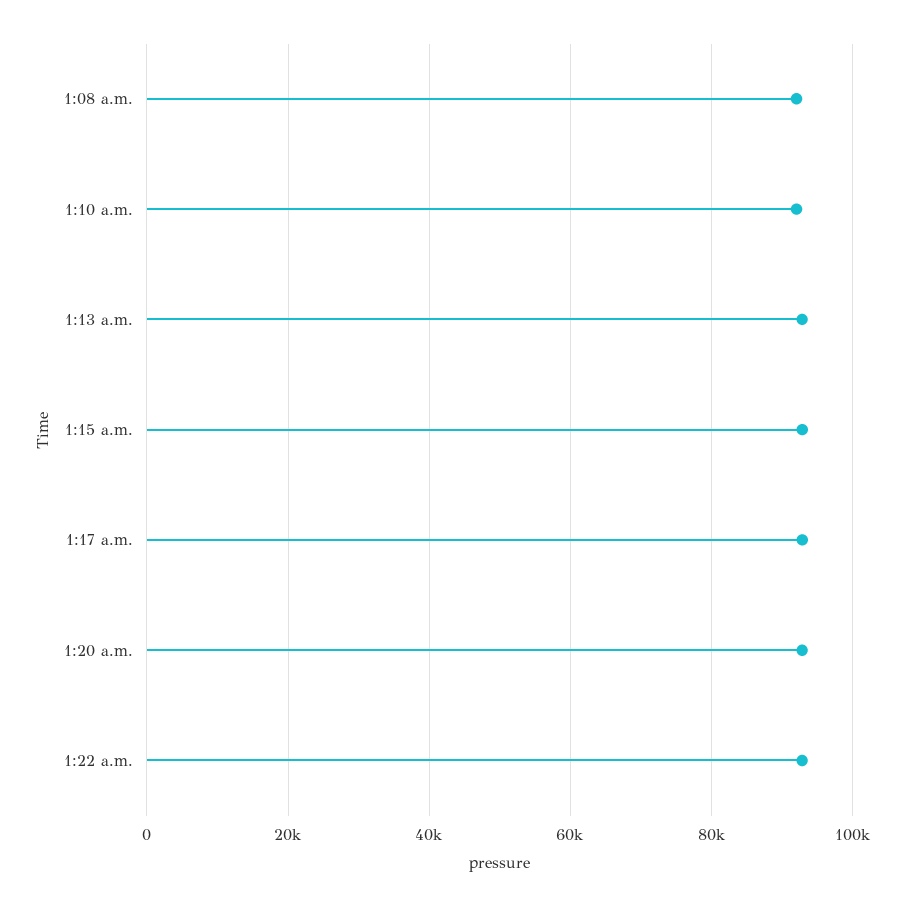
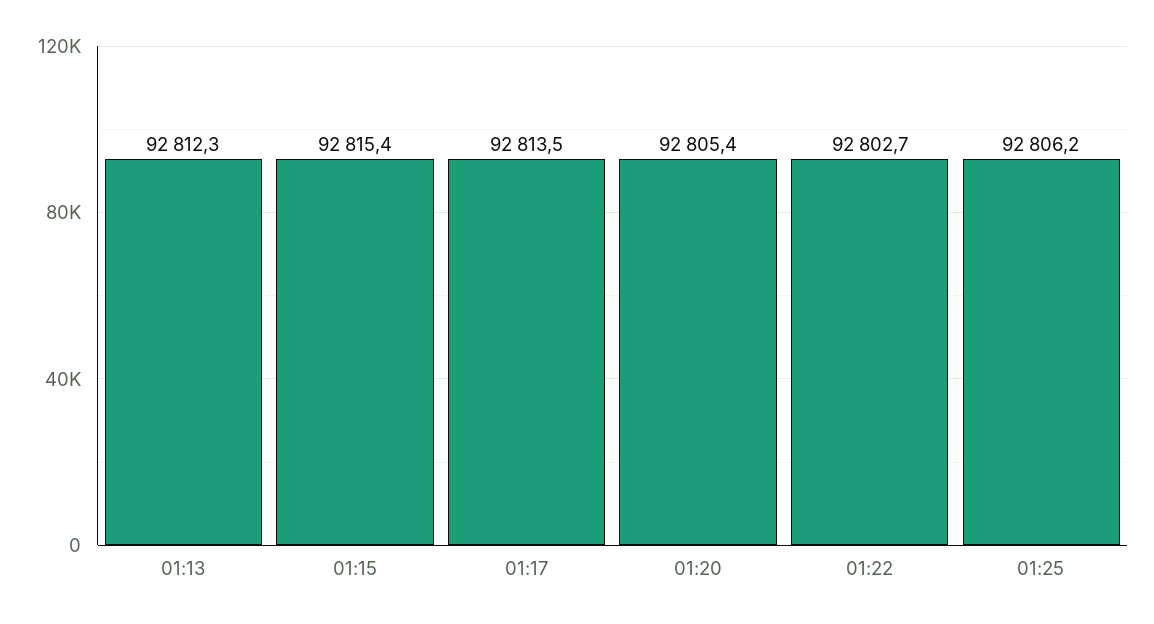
1:08 a.m.: 92000 -> none
1:10 a.m.: 92000 -> none
01:25: none -> 92806.2

